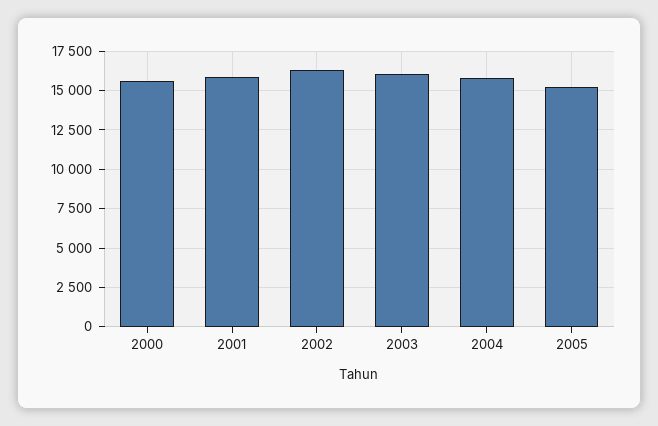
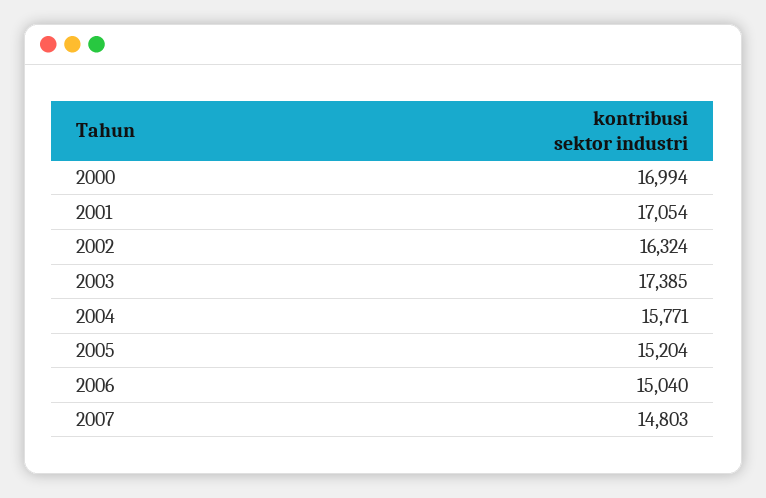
2000: 15500 -> 16994
2001: 16000 -> 17054
2003: 16000 -> 17385
2006: none -> 15040
2007: none -> 14803

